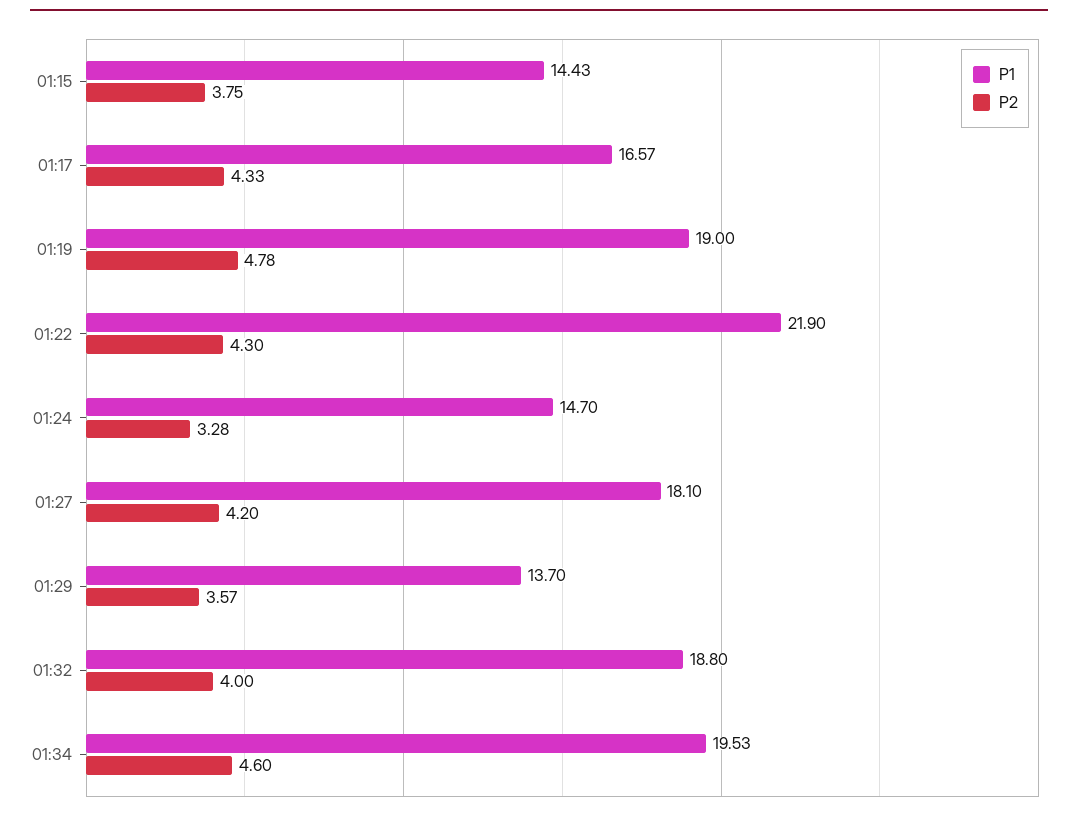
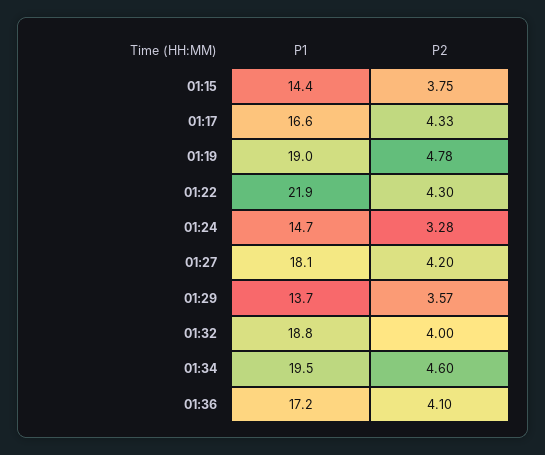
P1, 01:36: none -> 17.2
P2, 01:36: none -> 4.1

